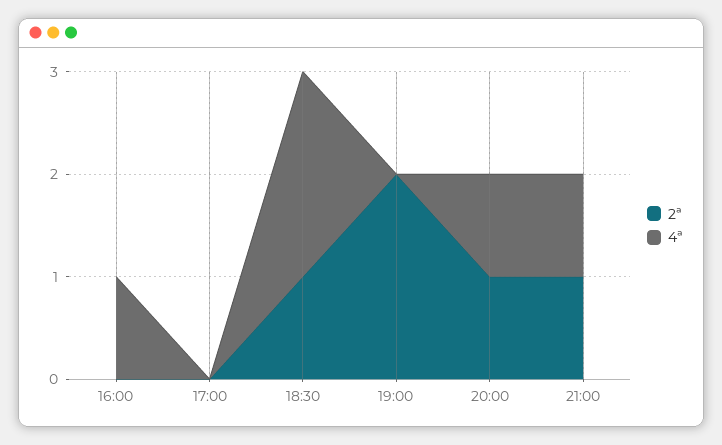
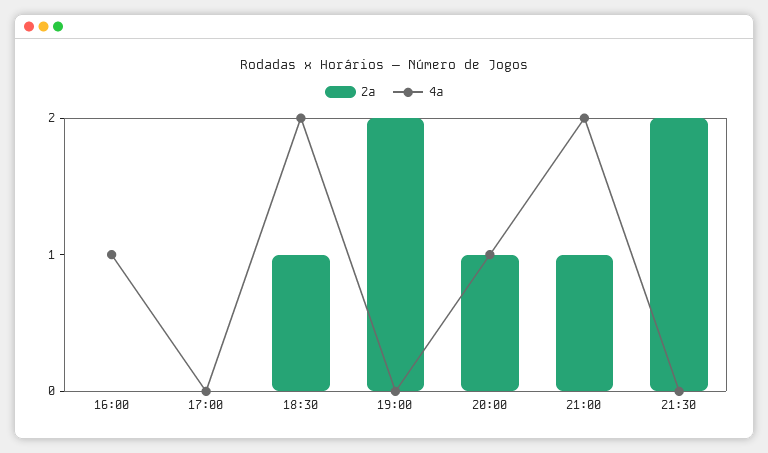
4ª, 21:00: 1 -> 2
2ª, 21:30: none -> 2
4ª, 21:30: none -> 0

